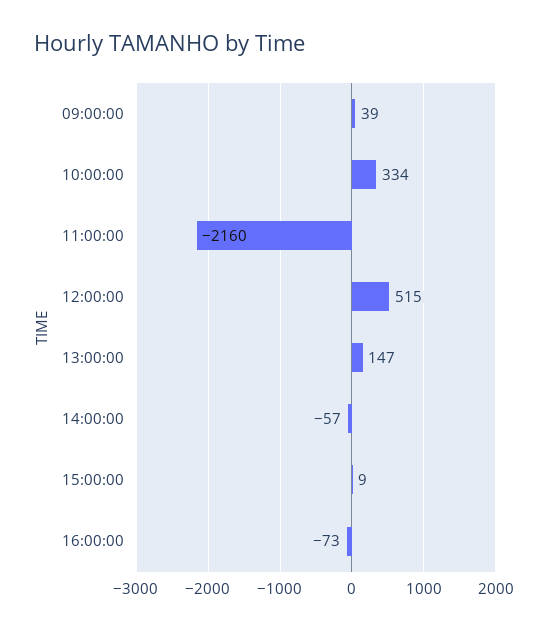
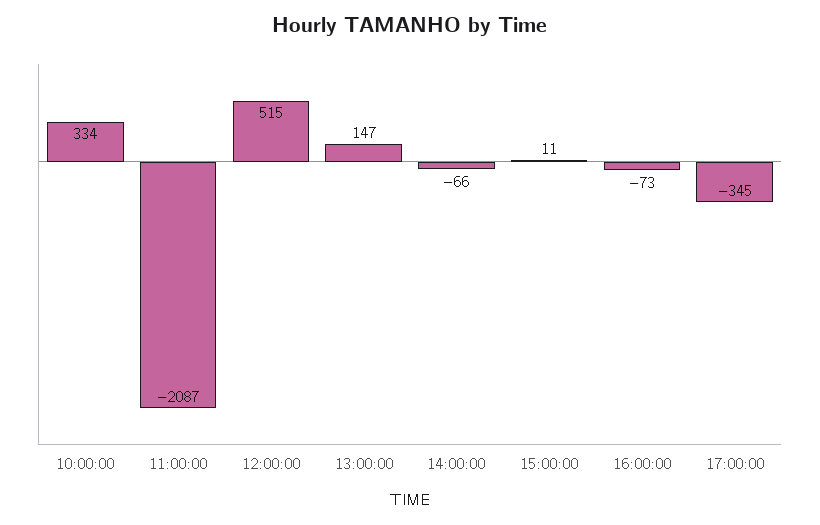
09:00:00: 39 -> none
11:00:00: -2160 -> -2087
14:00:00: -57 -> -66
15:00:00: 9 -> 11
17:00:00: none -> -345

